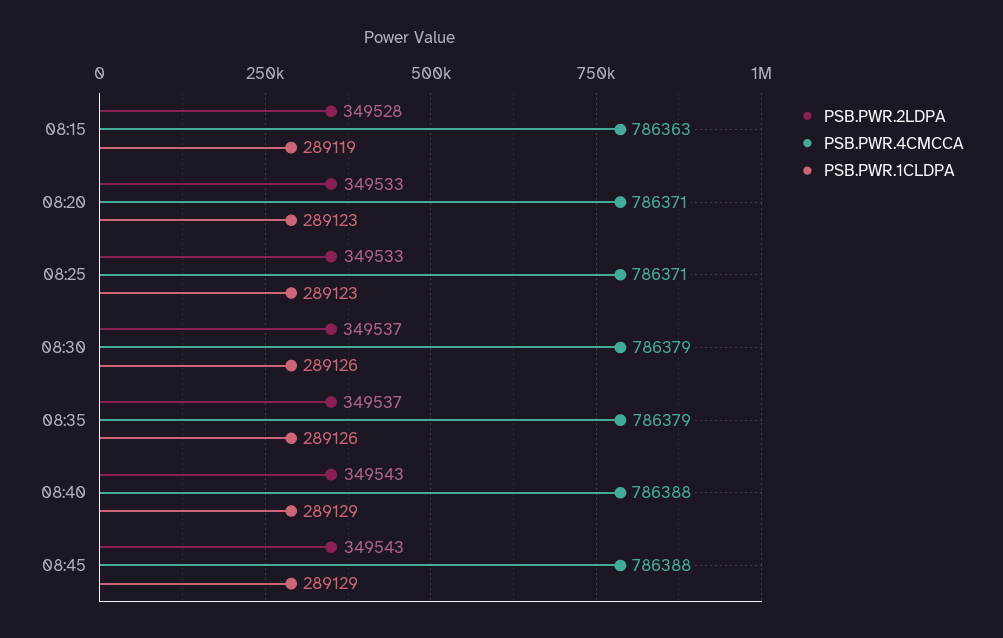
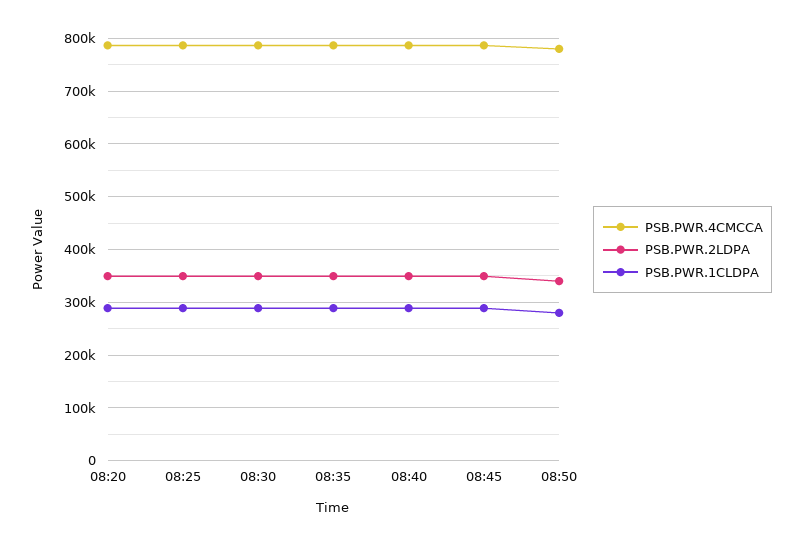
PSB.PWR.2LDPA, 08:15: 349528 -> none
PSB.PWR.4CMCCA, 08:15: 786363 -> none
PSB.PWR.1CLDPA, 08:15: 289119 -> none
PSB.PWR.4CMCCA, 08:50: none -> 780000
PSB.PWR.2LDPA, 08:50: none -> 340000
PSB.PWR.1CLDPA, 08:50: none -> 280000

